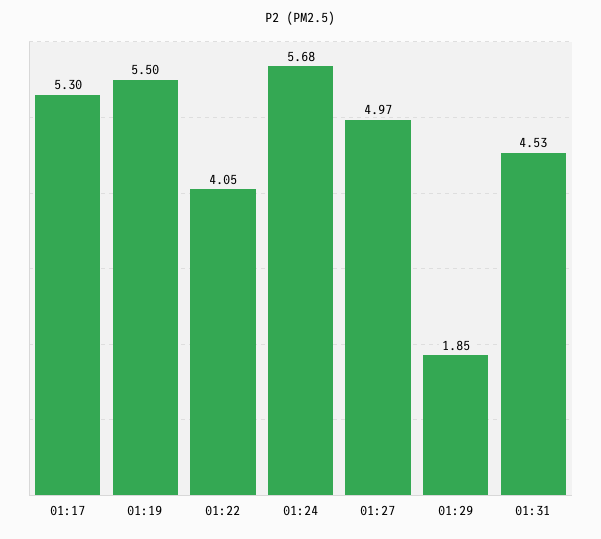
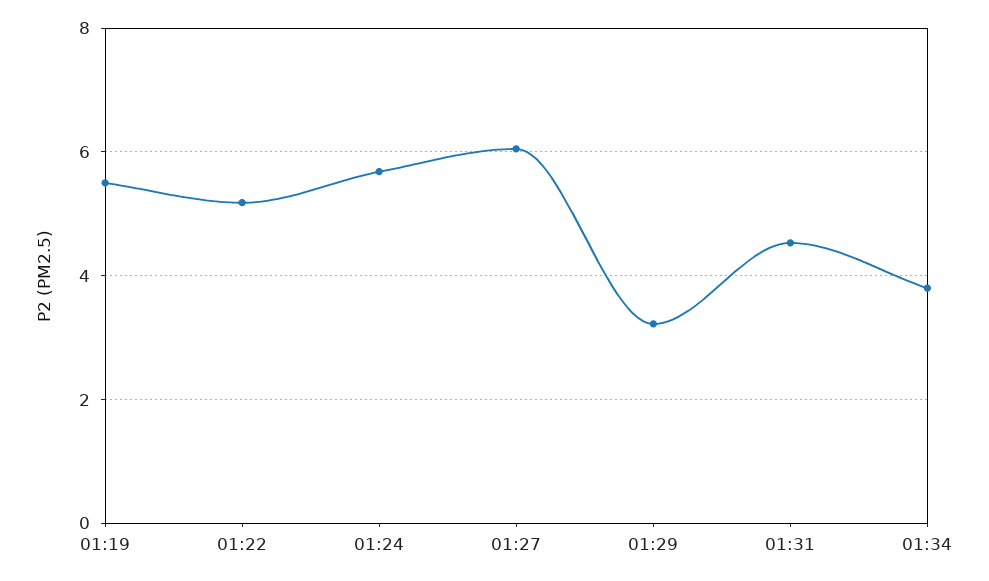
01:17: 5.3 -> none
01:22: 4.05 -> 5.2
01:27: 4.97 -> 6
01:29: 1.85 -> 3.2
01:34: none -> 3.8

